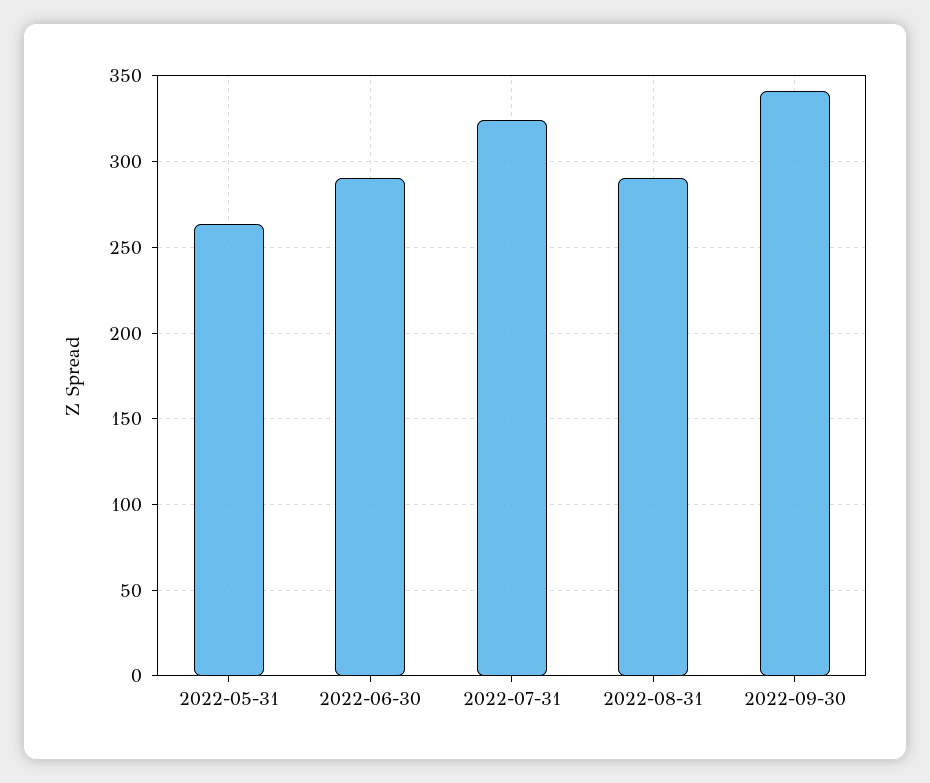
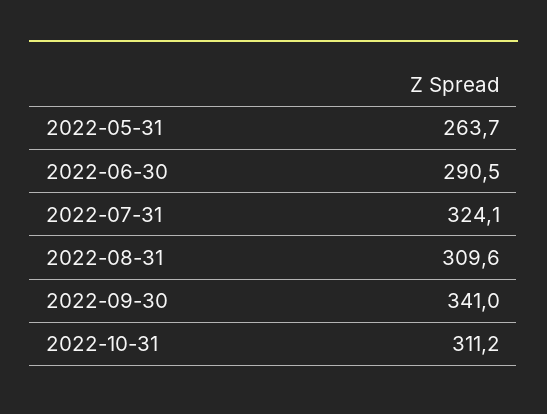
2022-08-31: 290 -> 309.6
2022-10-31: none -> 311.2

